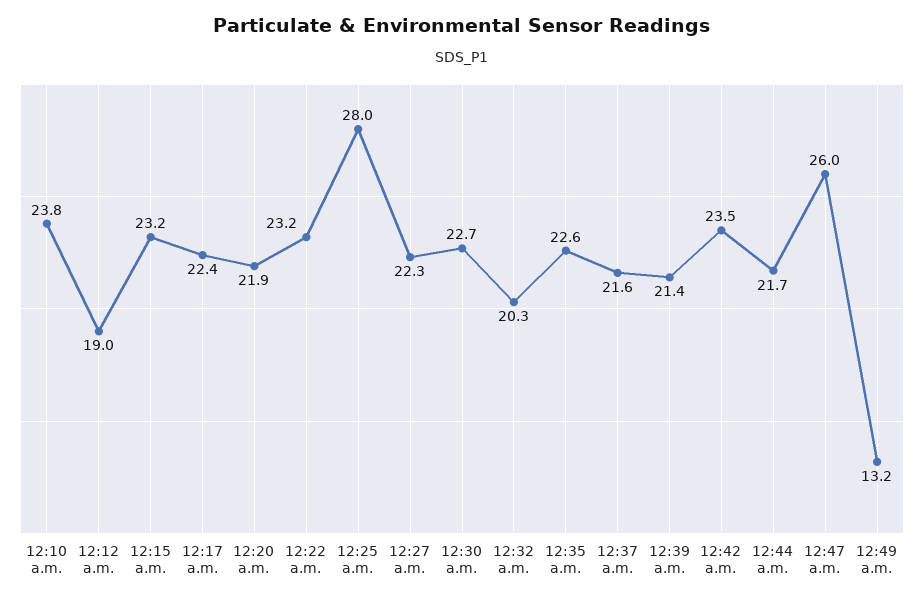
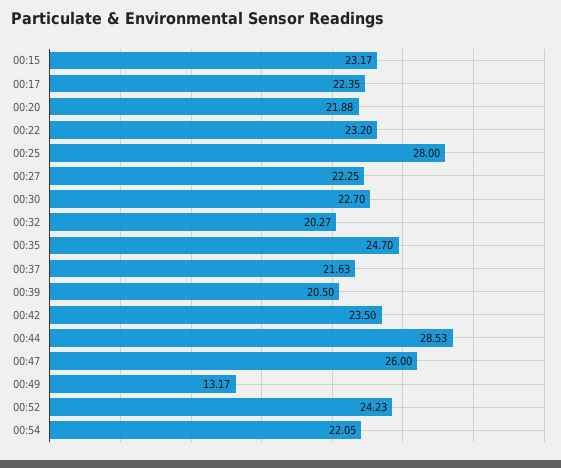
12:10 a.m.: 23.8 -> none
12:12 a.m.: 19 -> none
12:35 a.m.: 22.6 -> 24.7
12:39 a.m.: 21.4 -> 20.5
12:44 a.m.: 21.7 -> 28.53
00:52: none -> 24.23
00:54: none -> 22.05

